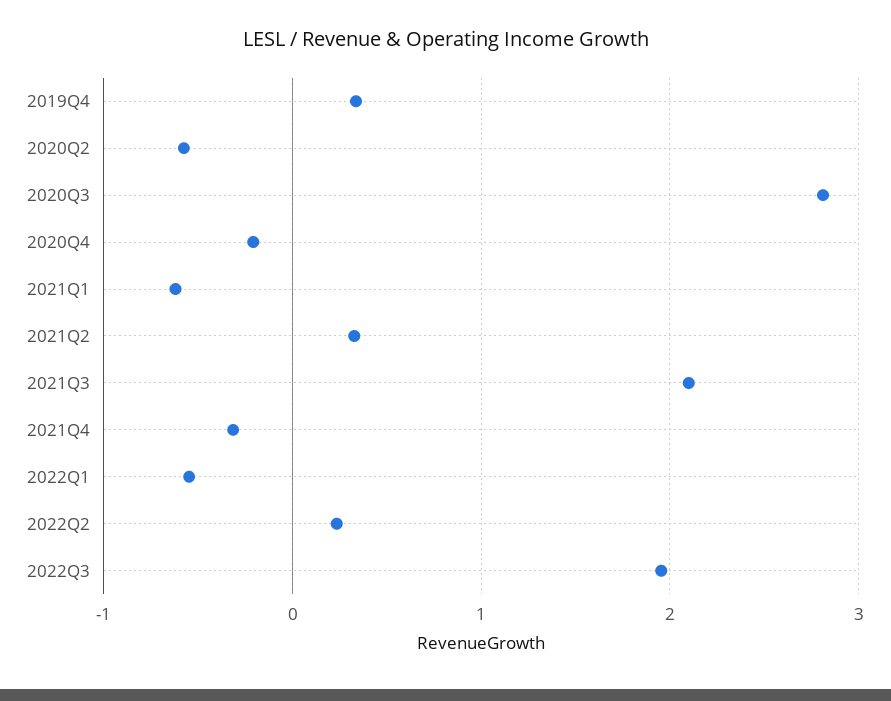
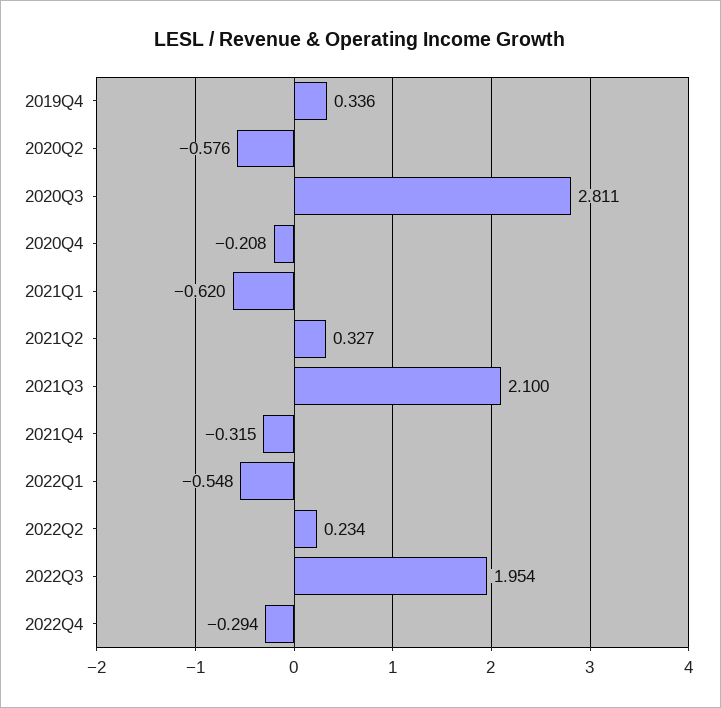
2022Q4: none -> -0.294

